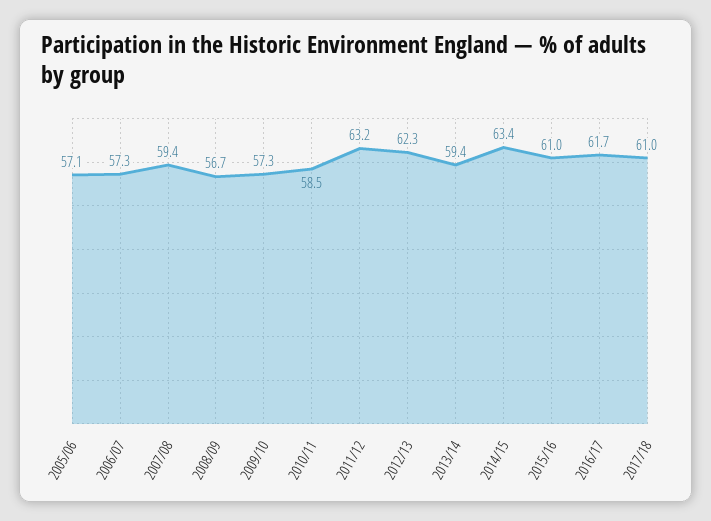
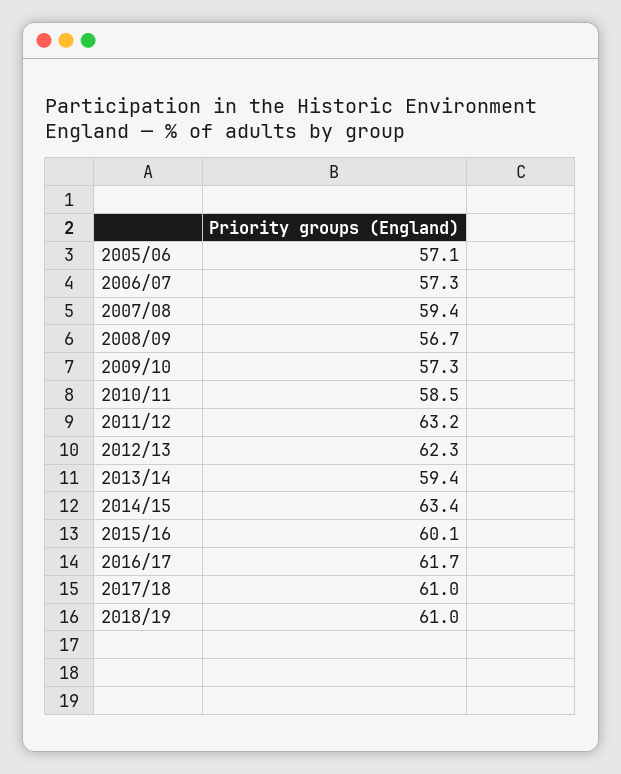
2015/16: 61 -> 60.1
2018/19: none -> 61

